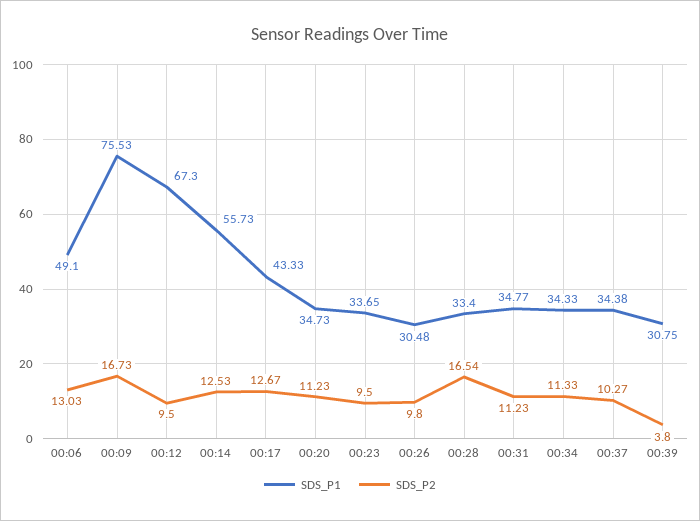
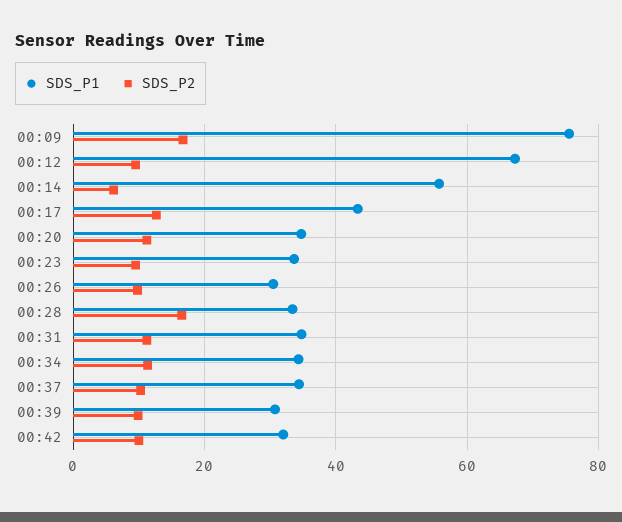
SDS_P1, 00:06: 49.1 -> none
SDS_P2, 00:06: 13.03 -> none
SDS_P2, 00:14: 12.53 -> 6
SDS_P2, 00:39: 3.8 -> 10
SDS_P1, 00:42: none -> 32
SDS_P2, 00:42: none -> 10

